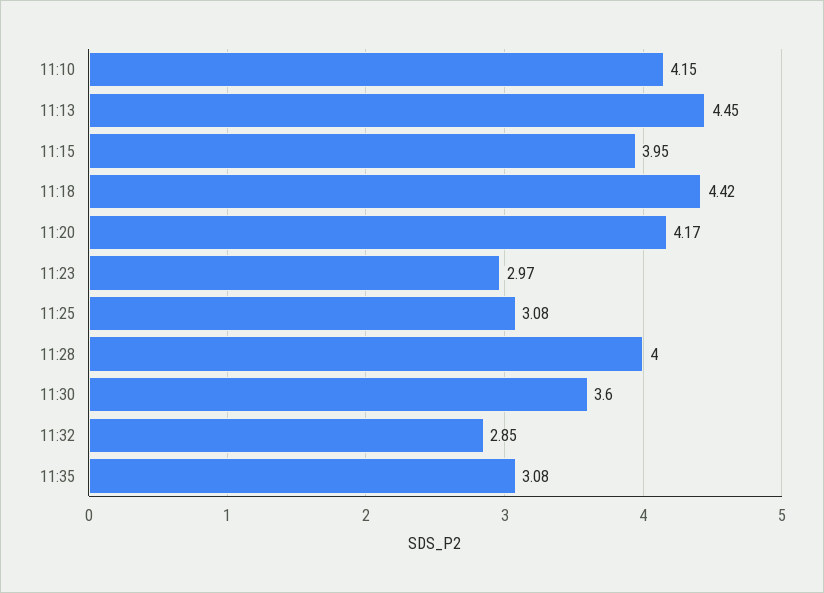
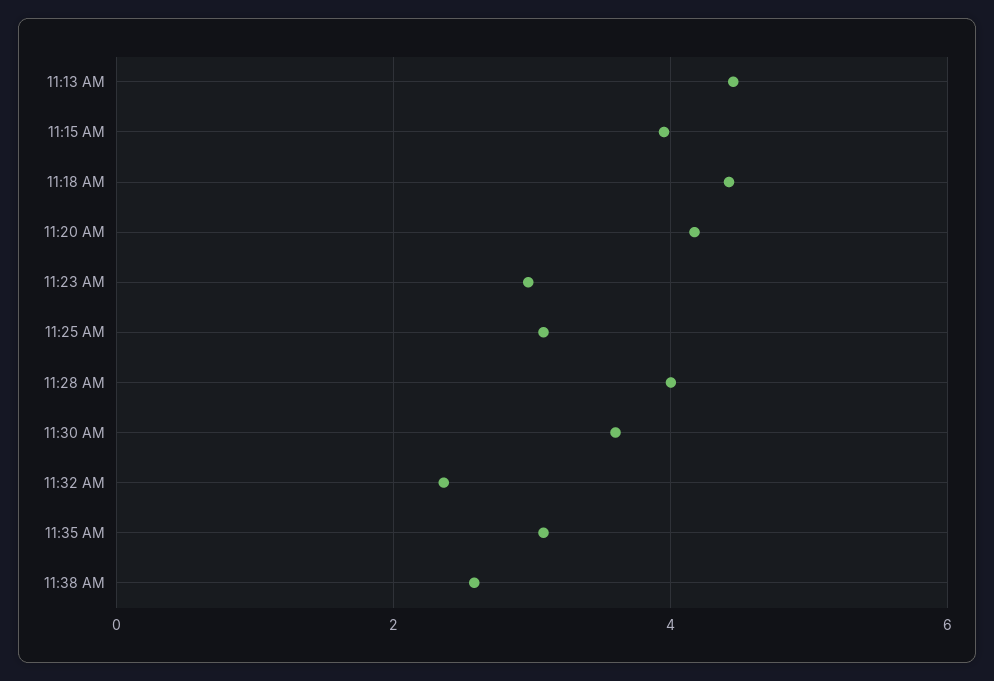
11:10: 4.15 -> none
11:32: 2.85 -> 2.4
11:38 AM: none -> 2.6

